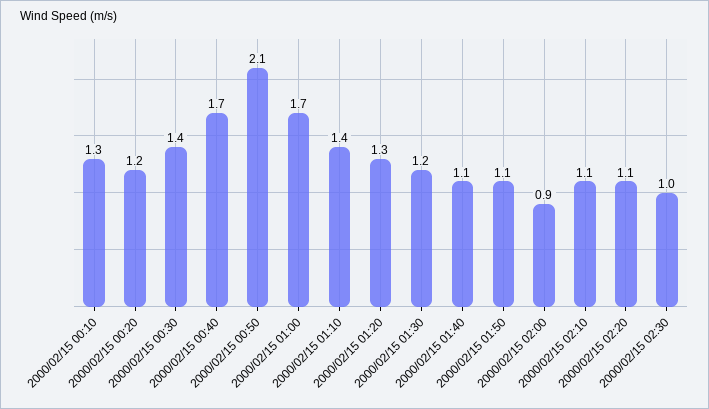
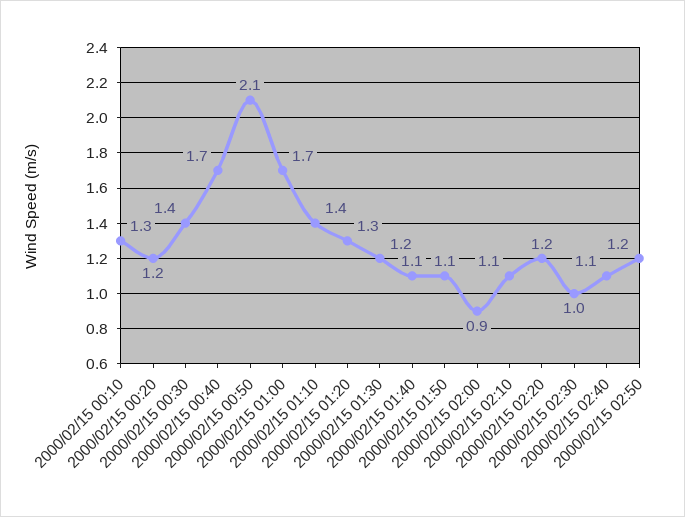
2000/02/15 02:20: 1.1 -> 1.2
2000/02/15 02:40: none -> 1.1
2000/02/15 02:50: none -> 1.2

